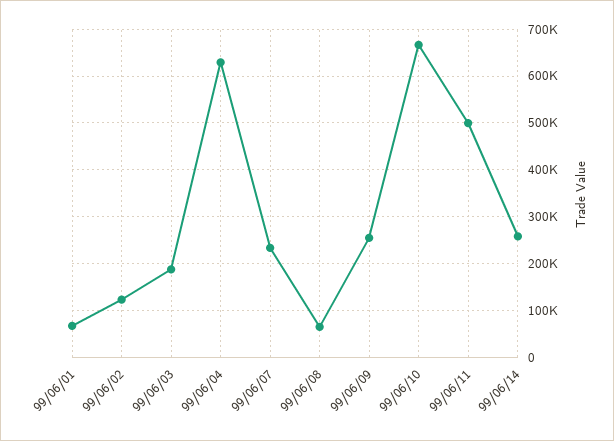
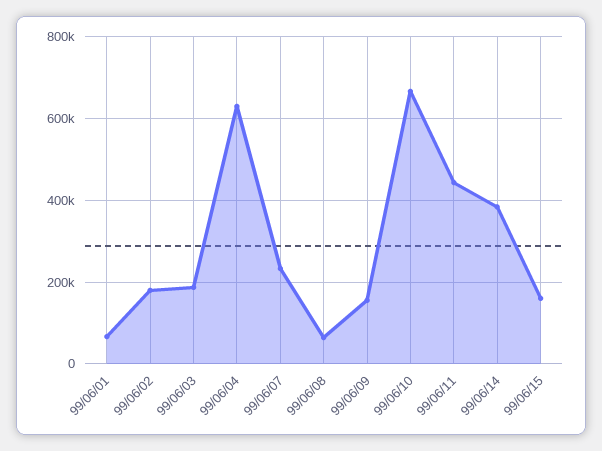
99/06/02: 120000 -> 180000
99/06/09: 260000 -> 160000
99/06/11: 500000 -> 440000
99/06/14: 260000 -> 380000
99/06/15: none -> 160000

